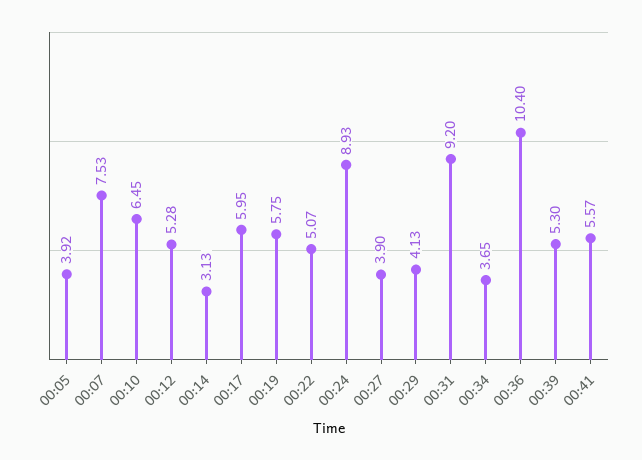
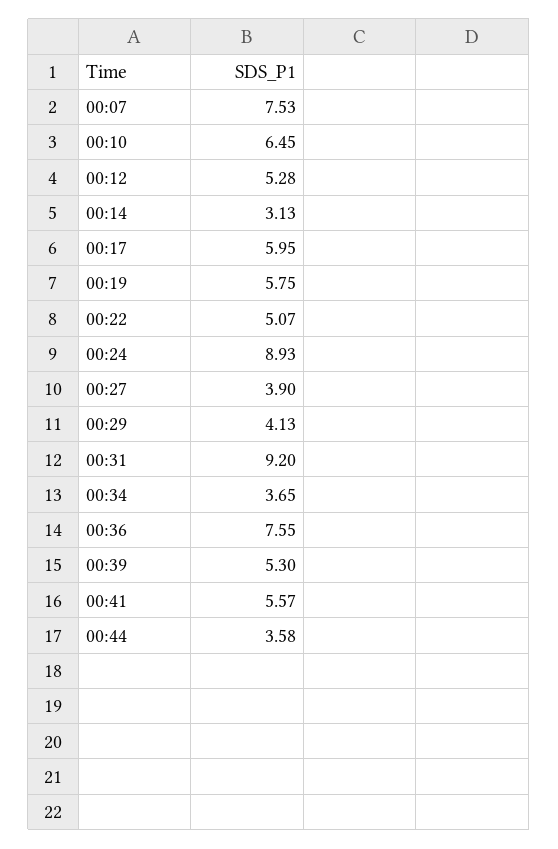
00:05: 3.92 -> none
00:36: 10.4 -> 7.55
00:44: none -> 3.58

